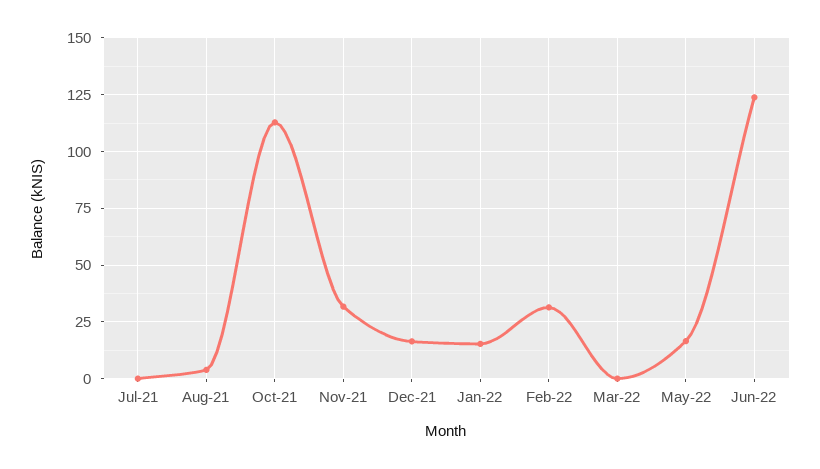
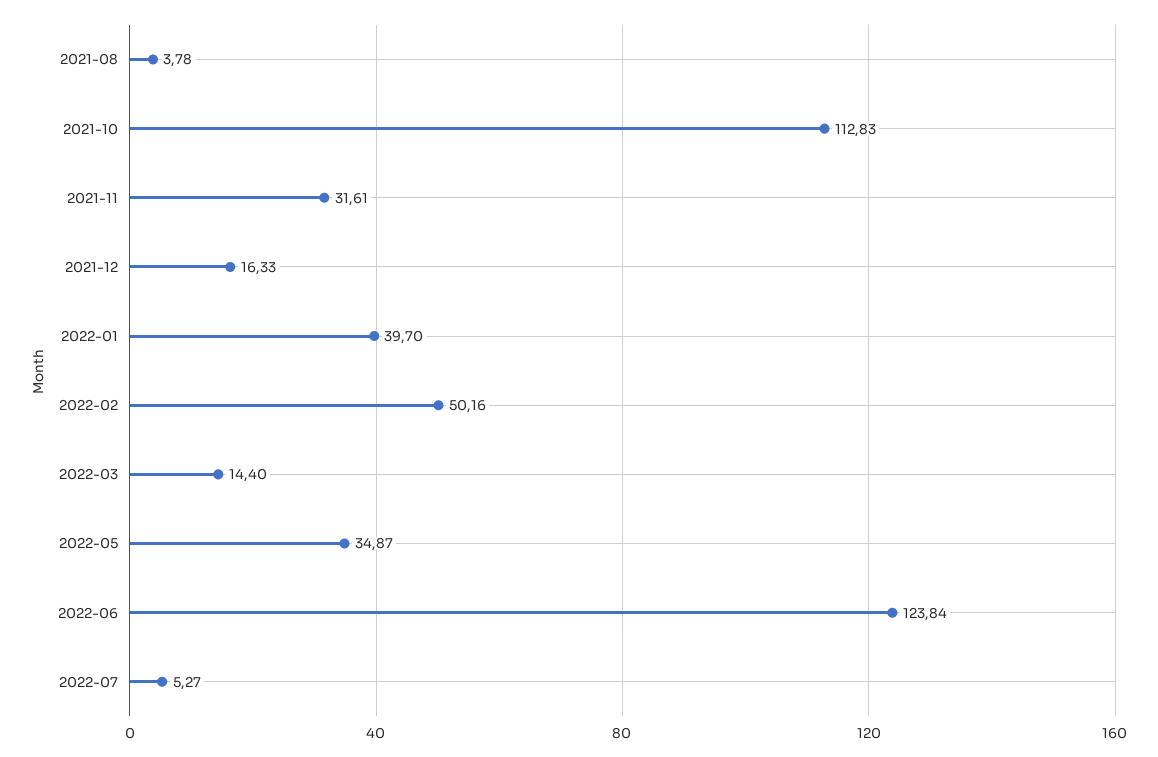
Jul-21: 0 -> none
Jan-22: 15 -> 39.7
Feb-22: 30 -> 50.16
Mar-22: 0 -> 14.4
May-22: 15 -> 34.87
2022-07: none -> 5.27

